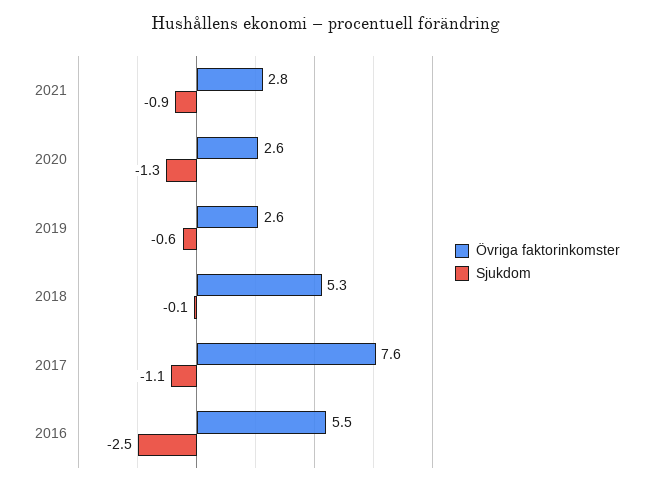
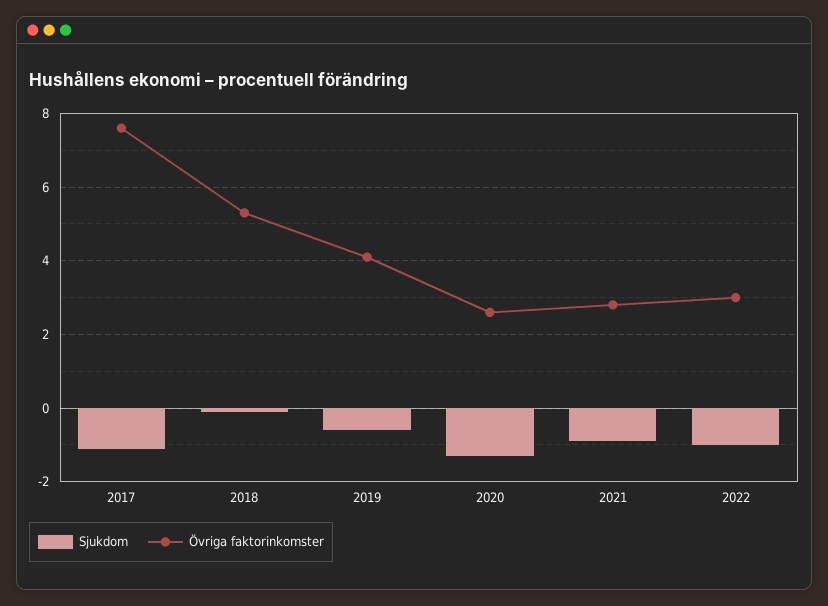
Övriga faktorinkomster, 2019: 2.6 -> 4
Övriga faktorinkomster, 2016: 5.5 -> none
Sjukdom, 2016: -2.5 -> none
Sjukdom, 2022: none -> -1
Övriga faktorinkomster, 2022: none -> 3

